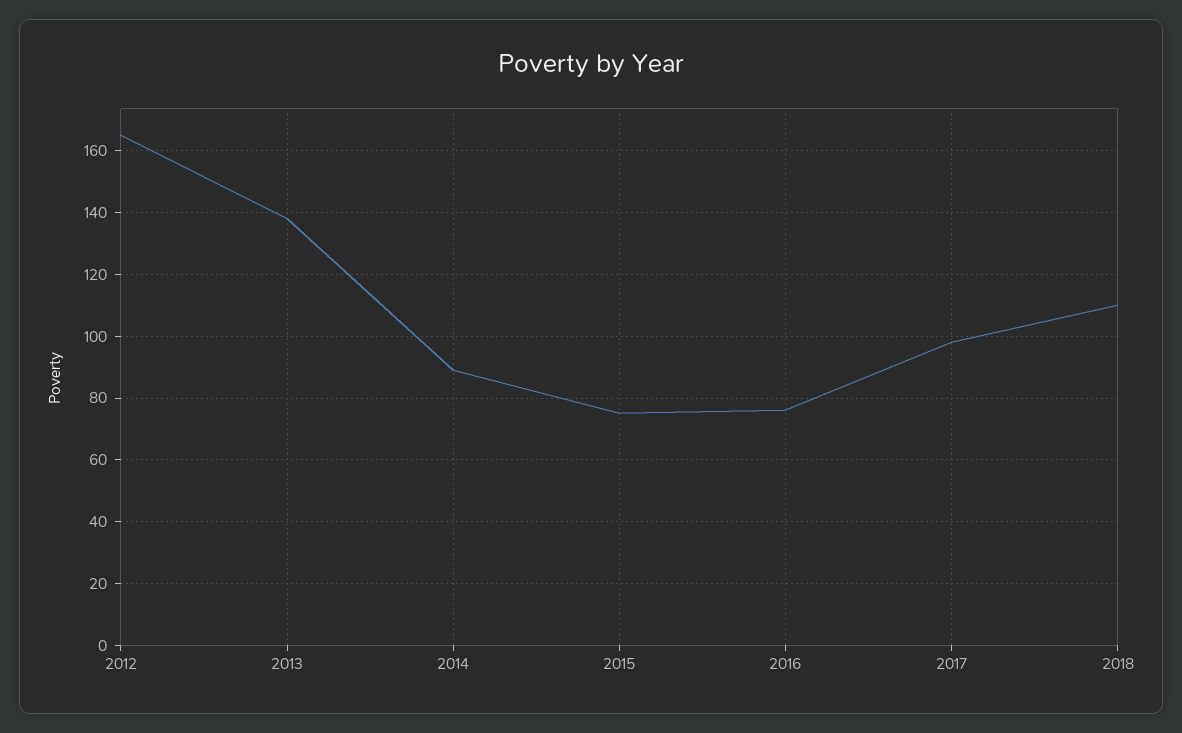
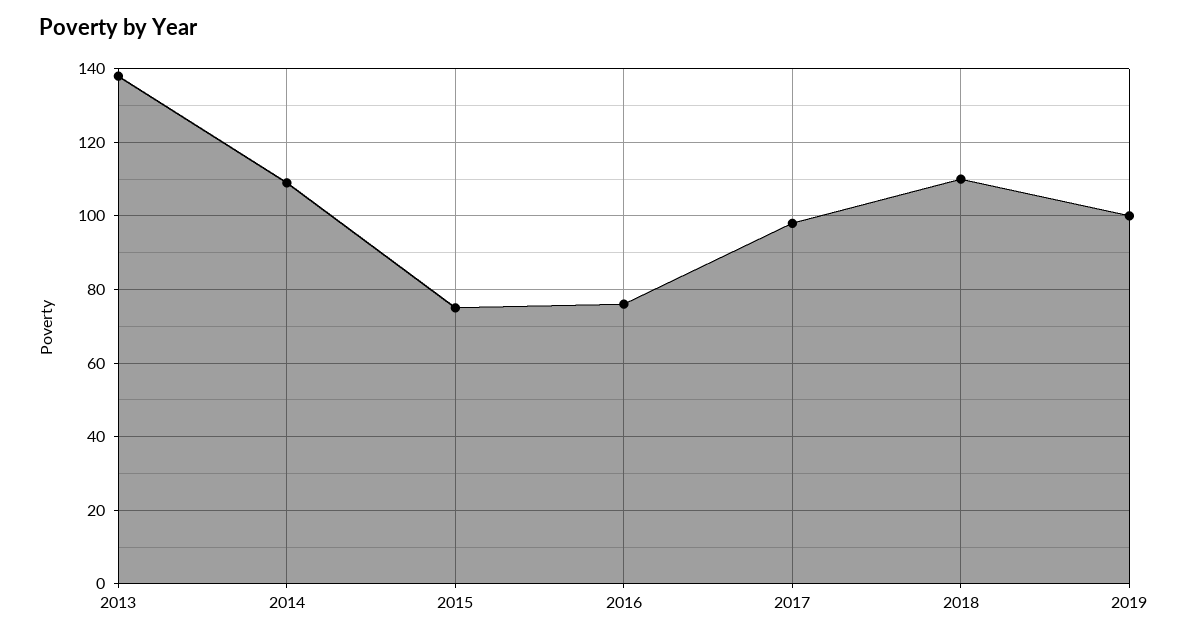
2012: 165 -> none
2014: 90 -> 110
2019: none -> 100

